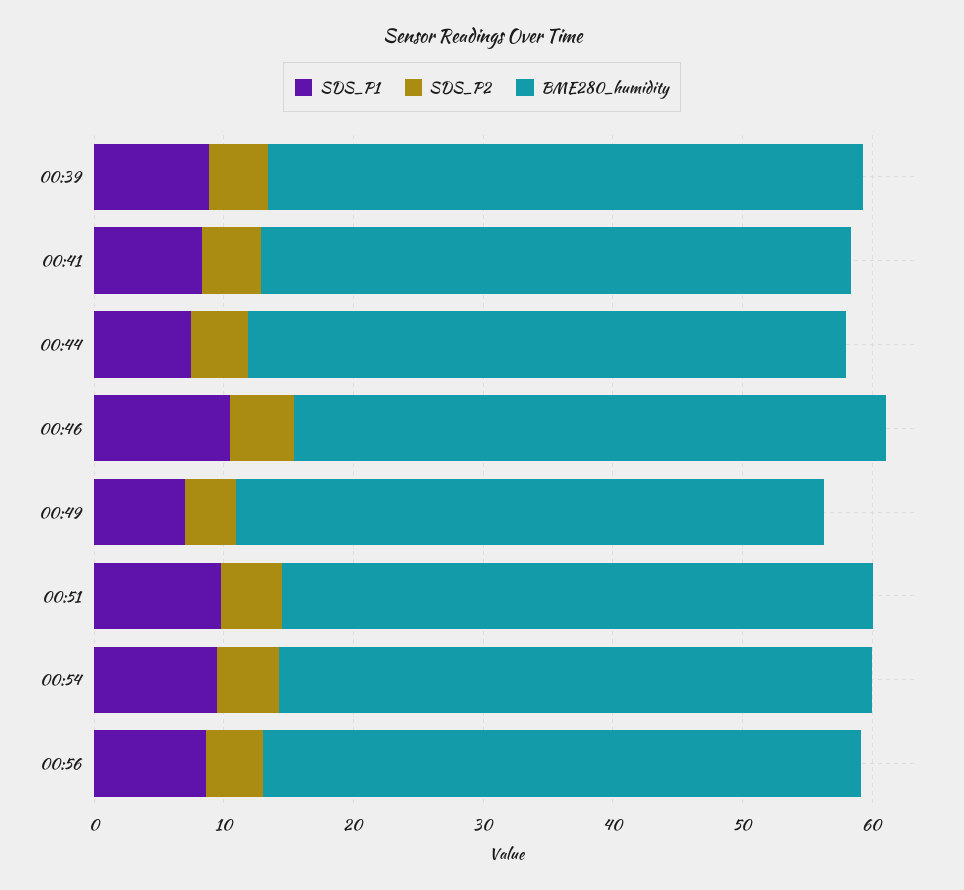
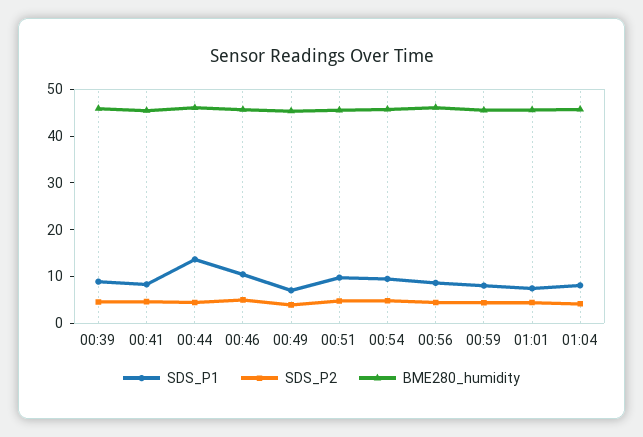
SDS_P1, 00:44: 8 -> 14
SDS_P1, 00:59: none -> 8
SDS_P2, 00:59: none -> 4
BME280_humidity, 00:59: none -> 46
SDS_P1, 01:01: none -> 8
SDS_P2, 01:01: none -> 4
BME280_humidity, 01:01: none -> 46
SDS_P1, 01:04: none -> 8
SDS_P2, 01:04: none -> 4
BME280_humidity, 01:04: none -> 46

